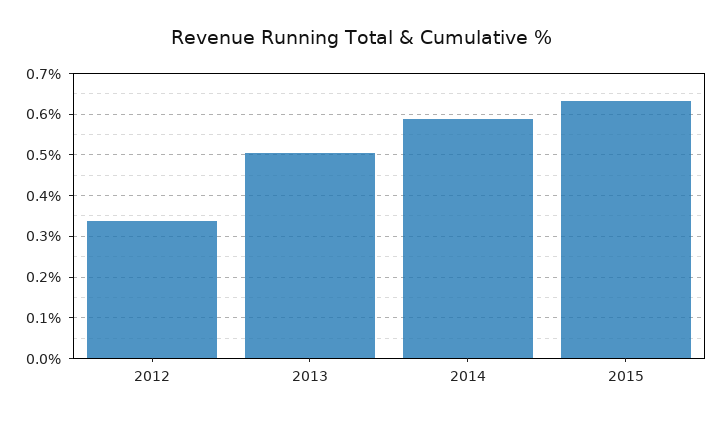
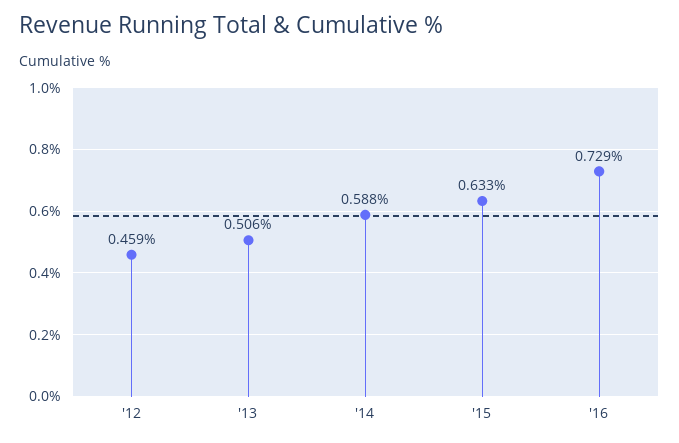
2012: 0.34 -> 0.459
'16: none -> 0.729

